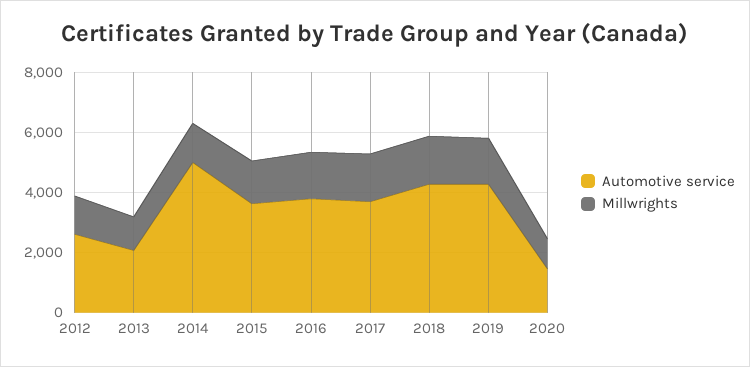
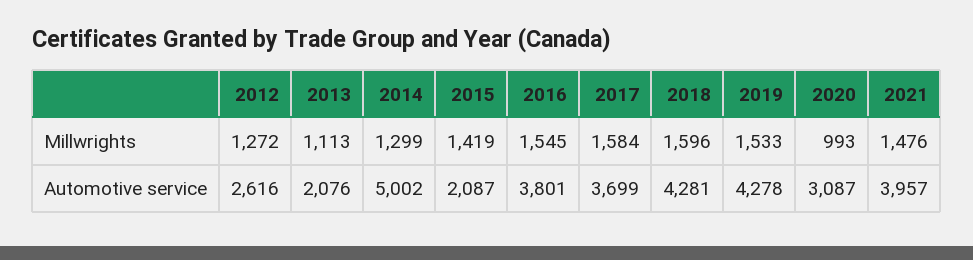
Automotive service, 2015: 3500 -> 2087
Automotive service, 2020: 1500 -> 3087
Millwrights, 2021: none -> 1476
Automotive service, 2021: none -> 3957

